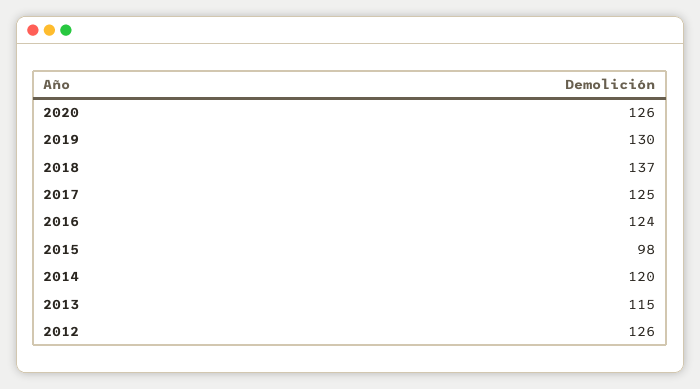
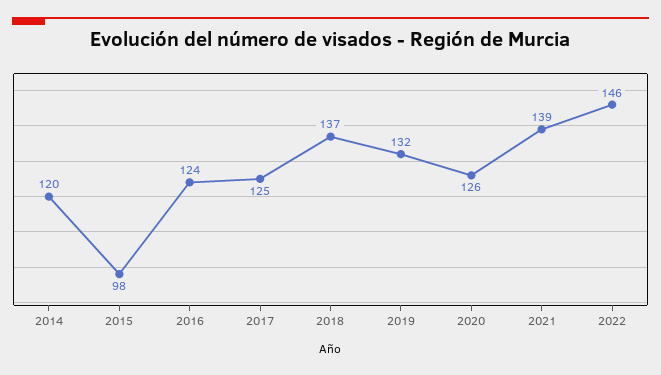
2019: 130 -> 132
2013: 115 -> none
2012: 126 -> none
2021: none -> 139
2022: none -> 146

